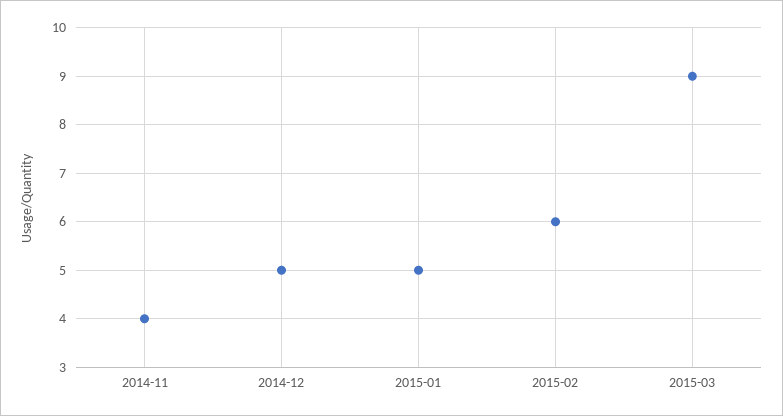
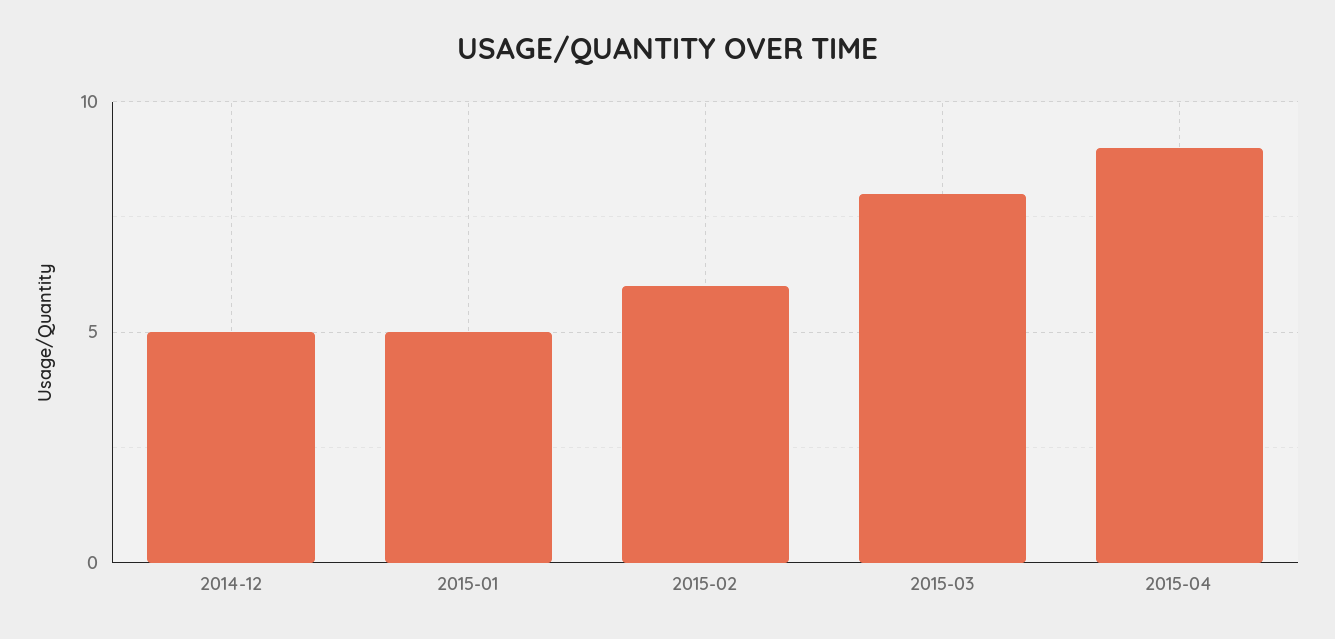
2014-11: 4 -> none
2015-03: 9 -> 8
2015-04: none -> 9

